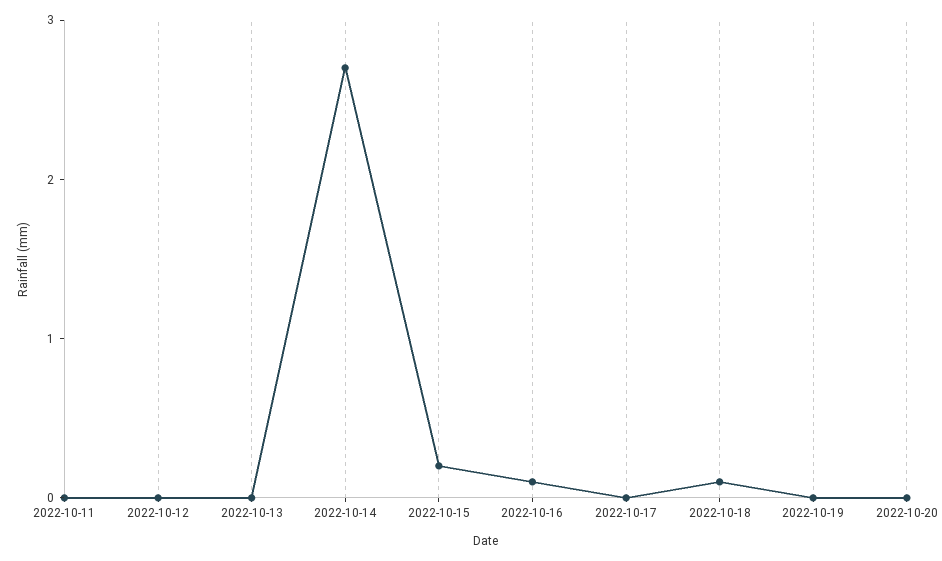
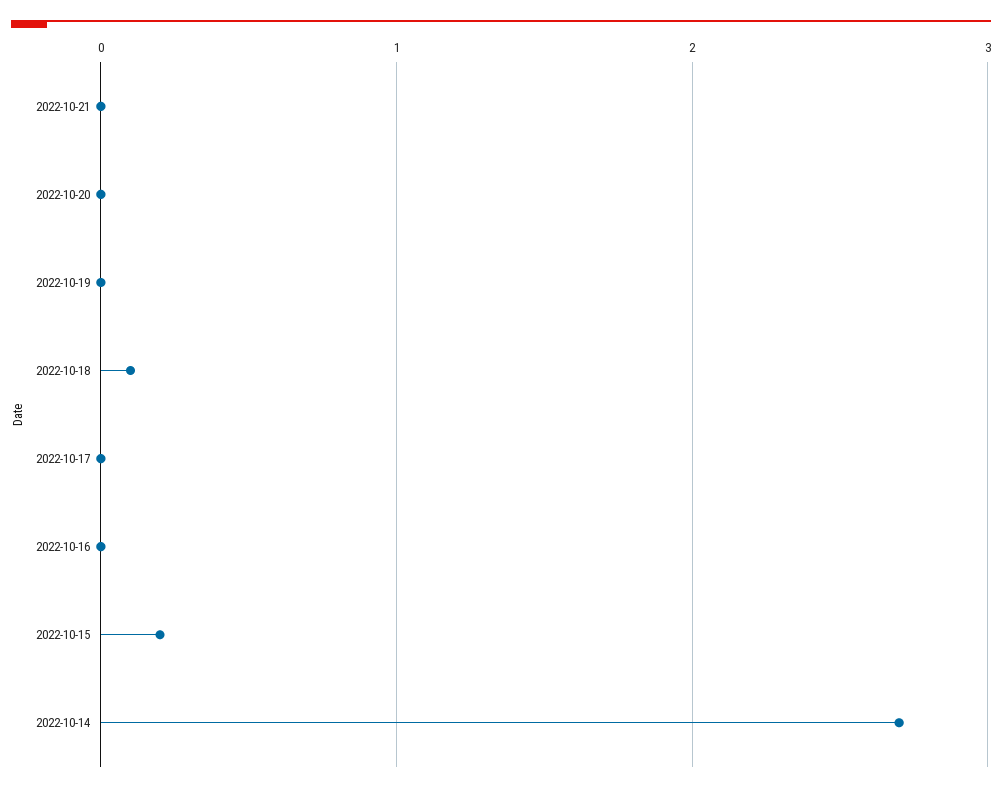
2022-10-11: 0 -> none
2022-10-12: 0 -> none
2022-10-13: 0 -> none
2022-10-16: 0.1 -> 0
2022-10-21: none -> 0

